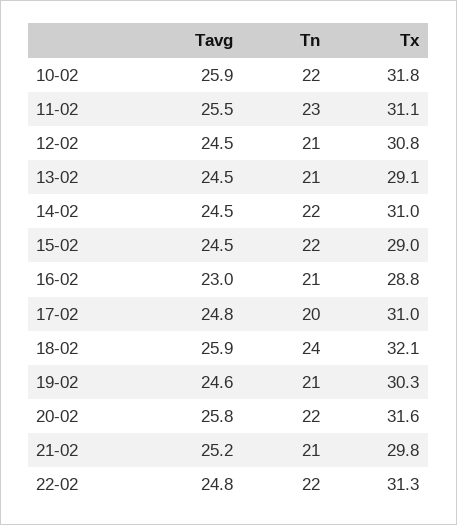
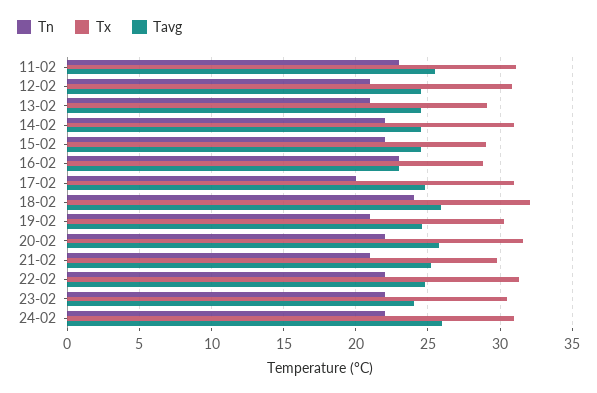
Tavg, 10-02: 25.9 -> none
Tn, 10-02: 22 -> none
Tx, 10-02: 31.8 -> none
Tn, 16-02: 21 -> 23
Tn, 23-02: none -> 22
Tx, 23-02: none -> 30.5
Tavg, 23-02: none -> 24
Tn, 24-02: none -> 22
Tx, 24-02: none -> 31
Tavg, 24-02: none -> 26

